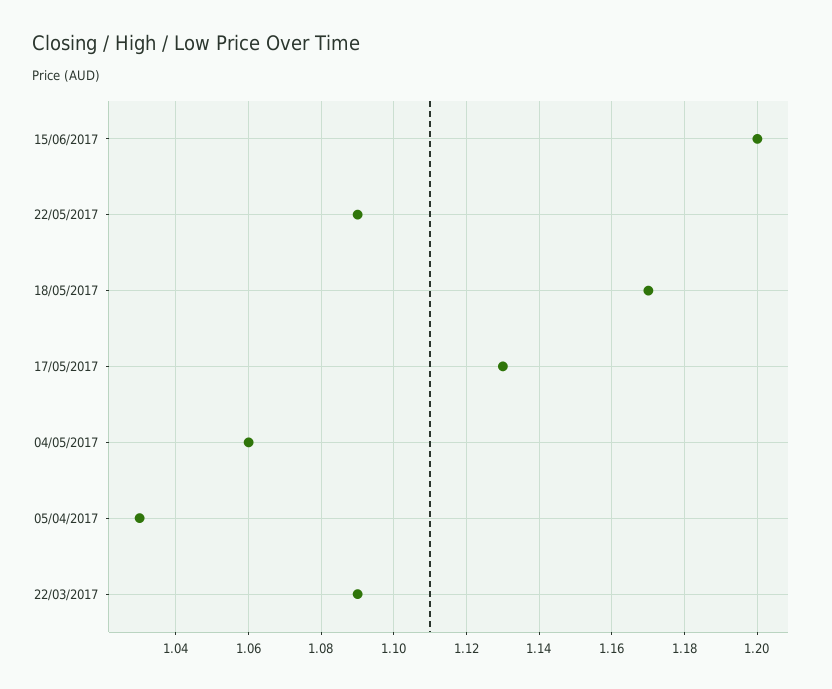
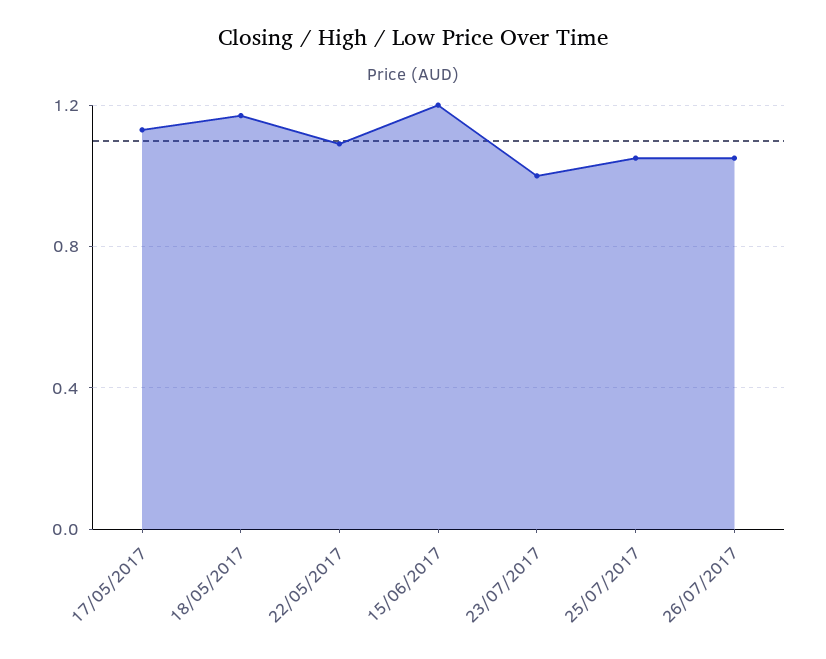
04/05/2017: 1.06 -> none
05/04/2017: 1.03 -> none
22/03/2017: 1.09 -> none
23/07/2017: none -> 1
25/07/2017: none -> 1.05
26/07/2017: none -> 1.05

